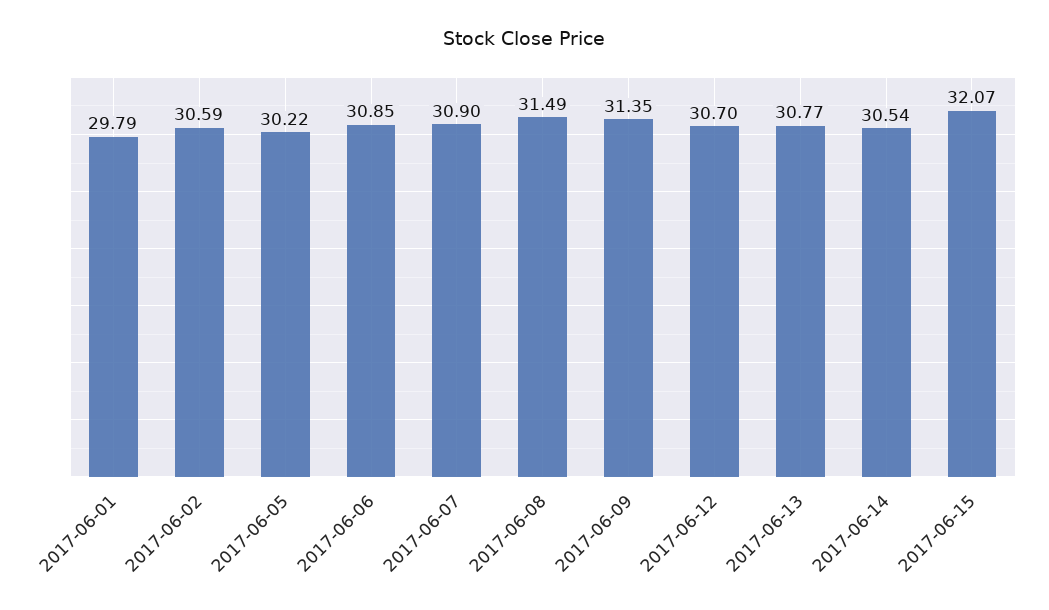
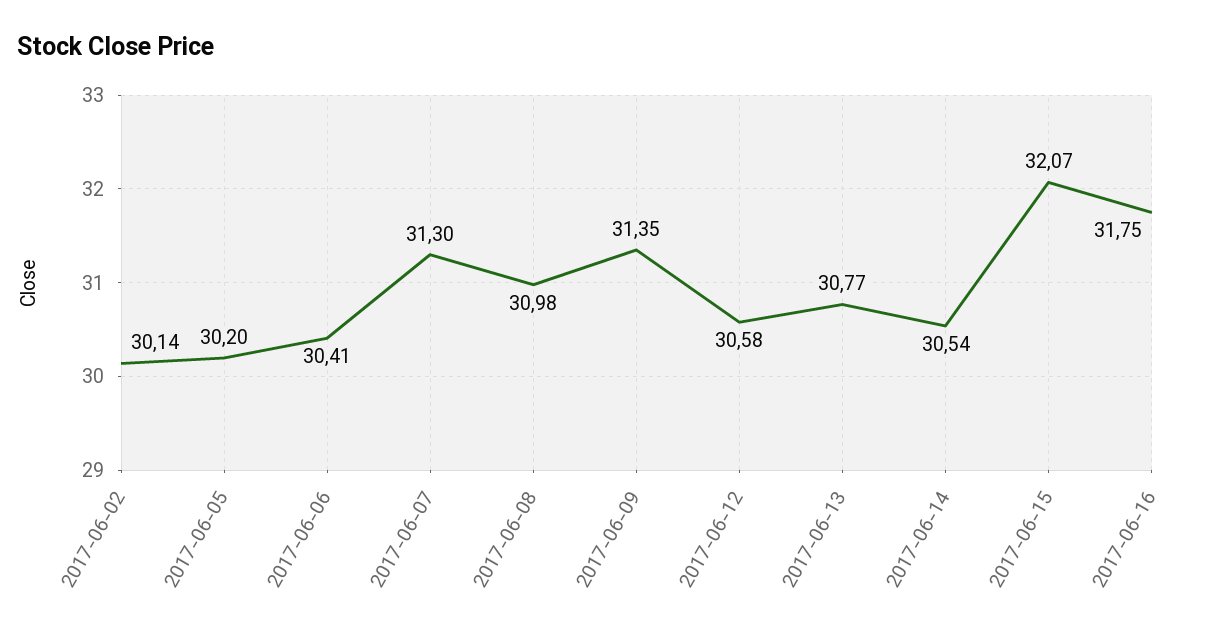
2017-06-01: 29.79 -> none
2017-06-02: 30.59 -> 30.14
2017-06-05: 30.22 -> 30.2
2017-06-06: 30.85 -> 30.41
2017-06-07: 30.9 -> 31.3
2017-06-08: 31.49 -> 30.98
2017-06-12: 30.7 -> 30.58
2017-06-16: none -> 31.75

